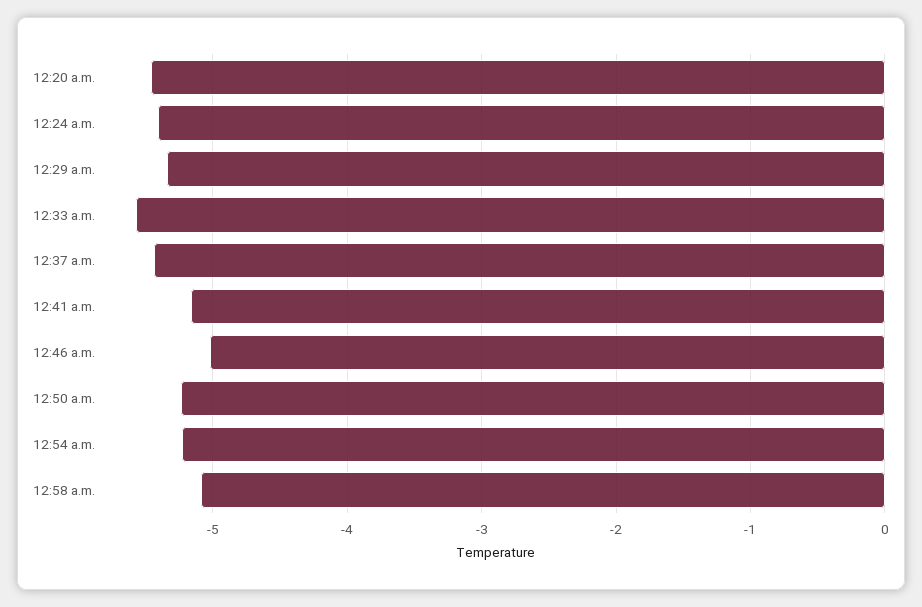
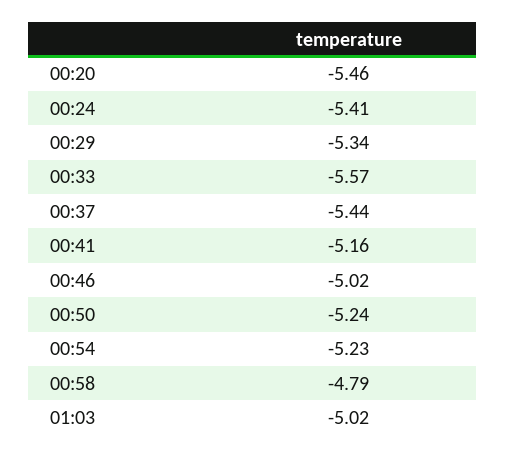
12:58 a.m.: -5.1 -> -4.79
01:03: none -> -5.02

